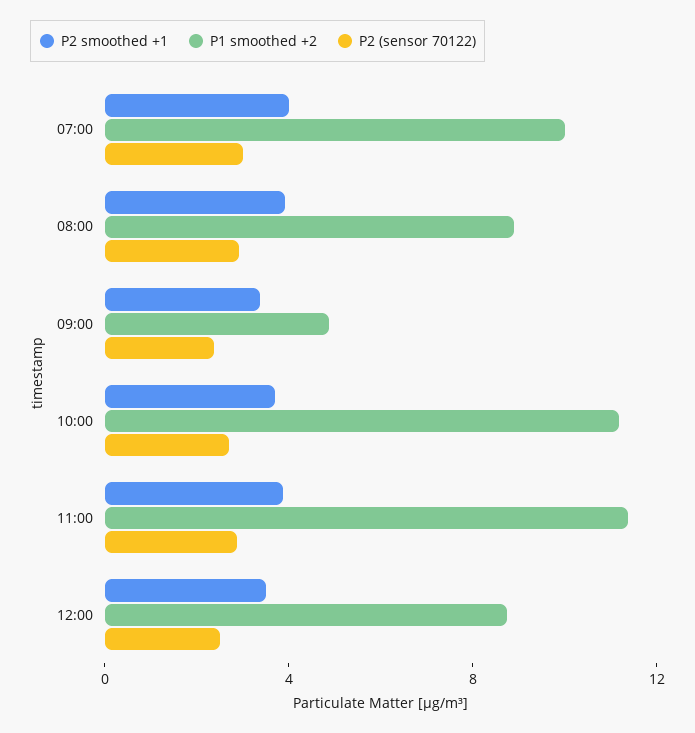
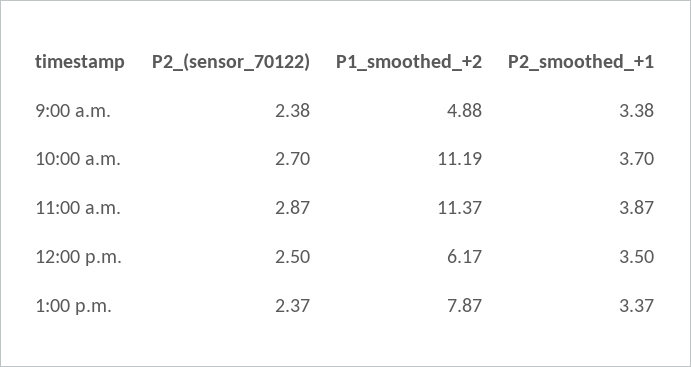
P2 smoothed +1, 07:00: 4 -> none
P1 smoothed +2, 07:00: 10 -> none
P2 (sensor 70122), 07:00: 3 -> none
P2 smoothed +1, 08:00: 4 -> none
P1 smoothed +2, 08:00: 9 -> none
P2 (sensor 70122), 08:00: 3 -> none
P1 smoothed +2, 12:00: 9 -> 6.17
P2 (sensor 70122), 1:00 p.m.: none -> 2.37
P1 smoothed +2, 1:00 p.m.: none -> 7.87
P2 smoothed +1, 1:00 p.m.: none -> 3.37

